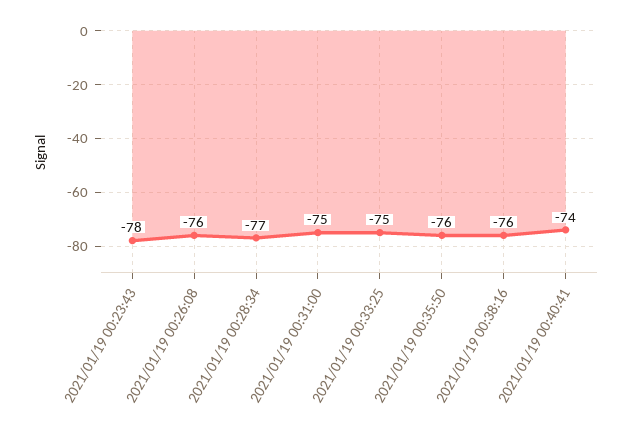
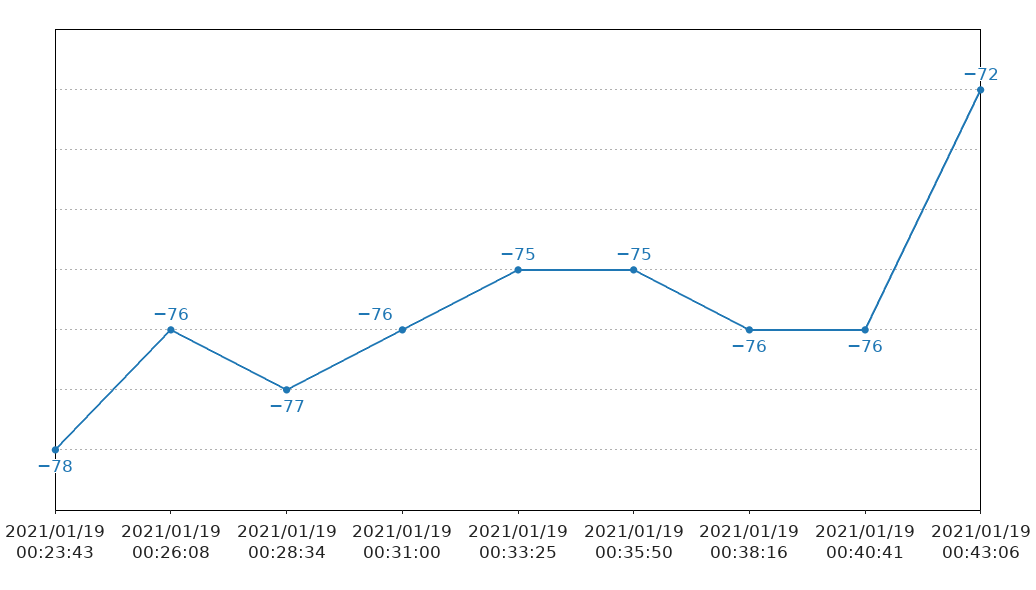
2021/01/19 00:31:00: -75 -> -76
2021/01/19 00:35:50: -76 -> -75
2021/01/19 00:40:41: -74 -> -76
2021/01/19 00:43:06: none -> -72

